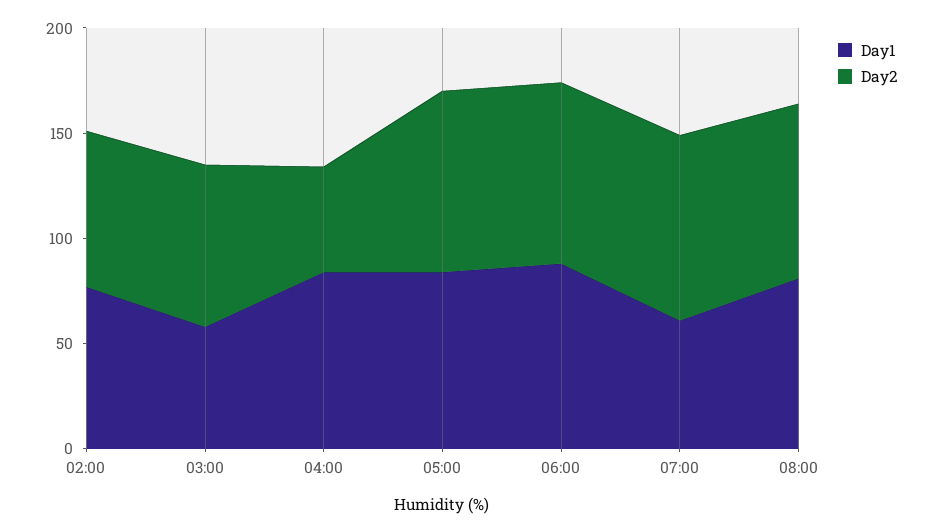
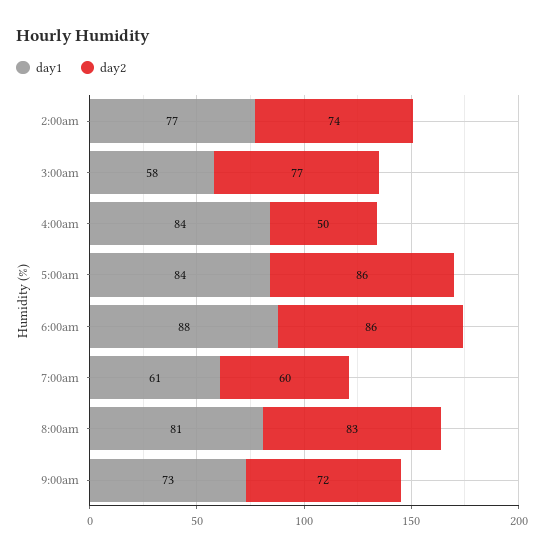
Day2, 07:00: 90 -> 60
Day1, 9:00am: none -> 73
Day2, 9:00am: none -> 72

